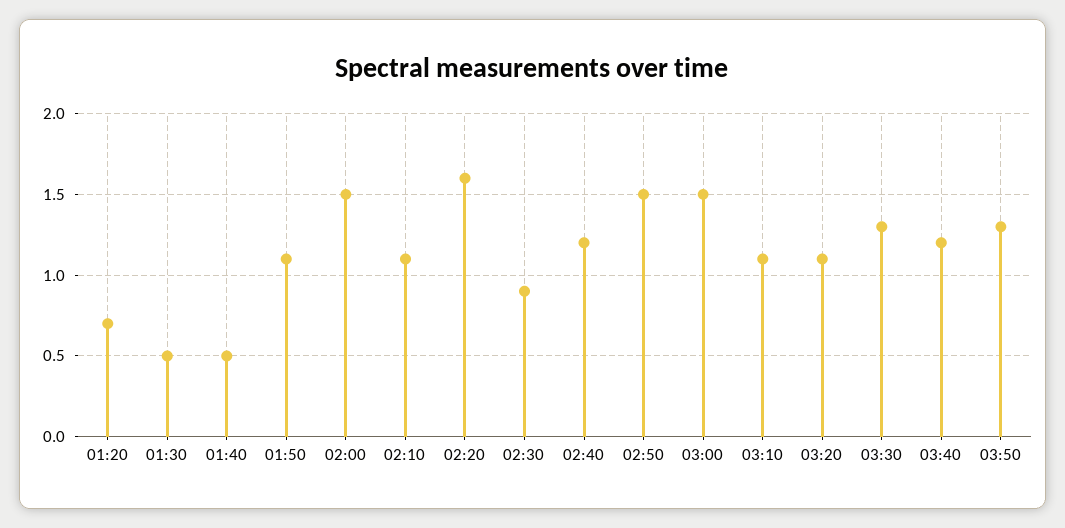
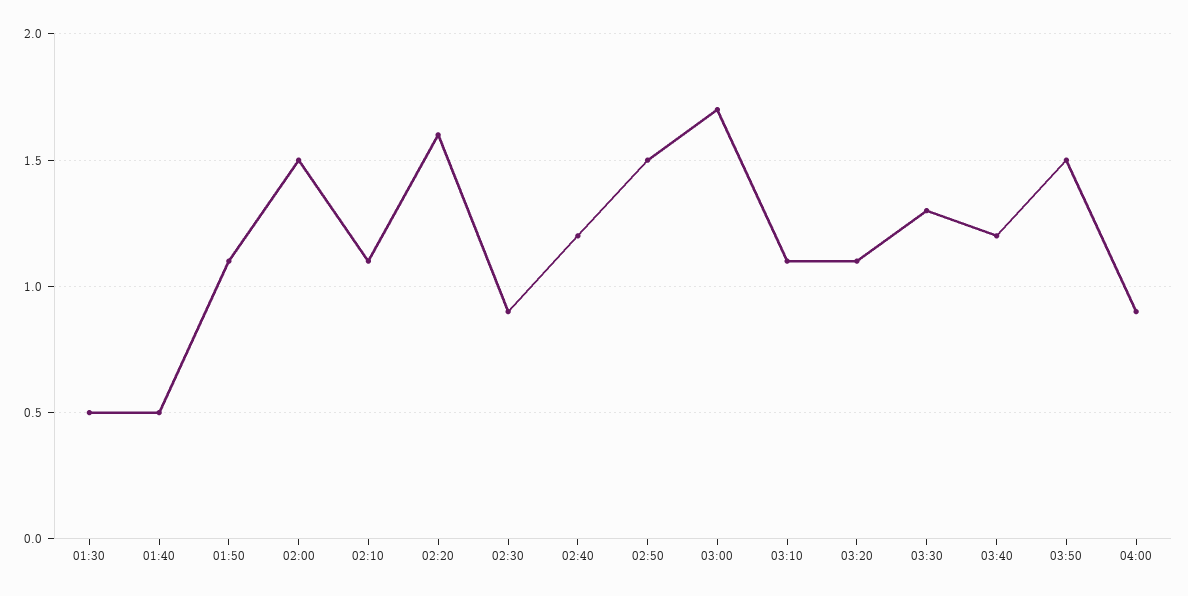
01:20: 0.7 -> none
03:00: 1.5 -> 1.7
03:50: 1.3 -> 1.5
04:00: none -> 0.9

